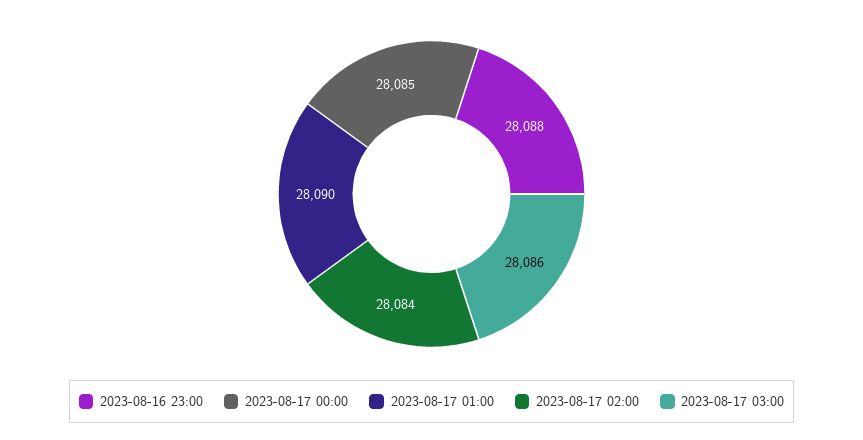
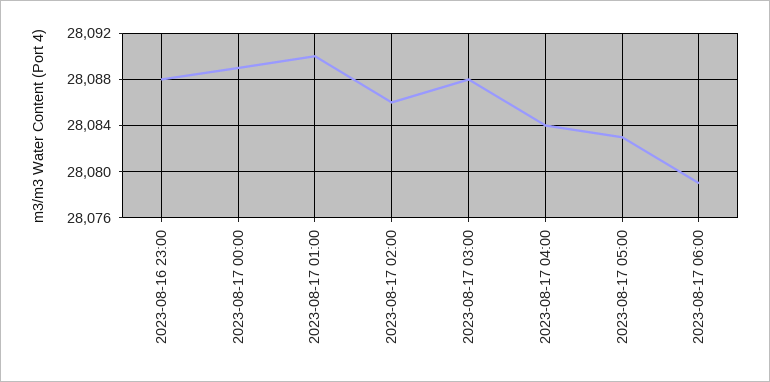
2023-08-17 00:00: 28085 -> 28089
2023-08-17 02:00: 28084 -> 28086
2023-08-17 03:00: 28086 -> 28088
2023-08-17 04:00: none -> 28084
2023-08-17 05:00: none -> 28083
2023-08-17 06:00: none -> 28079

